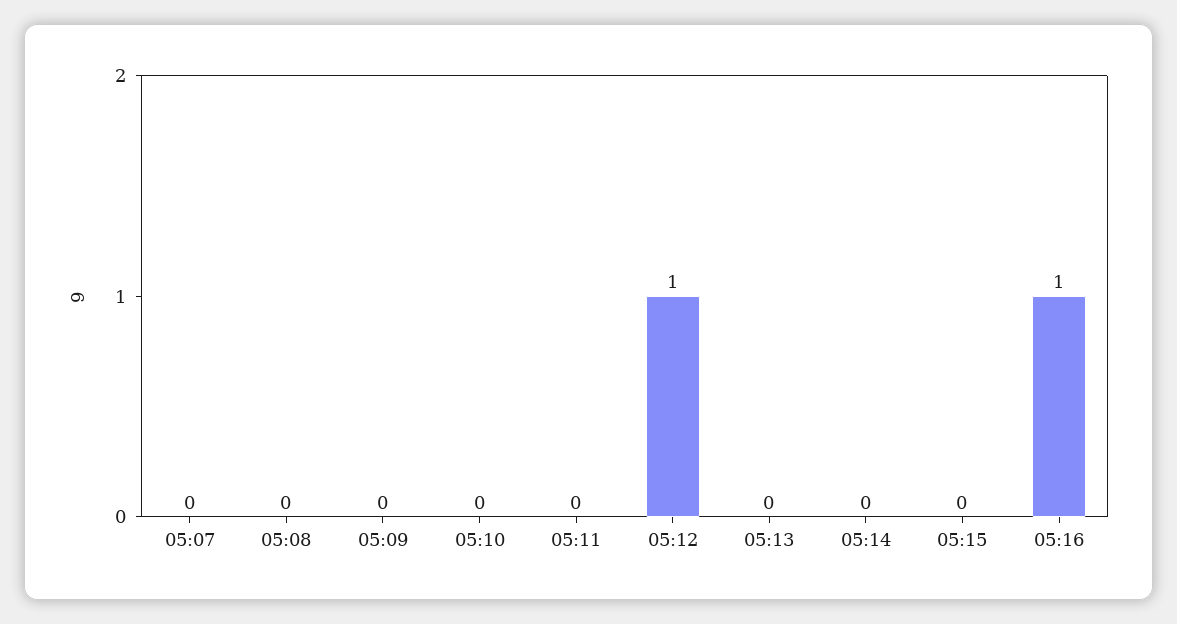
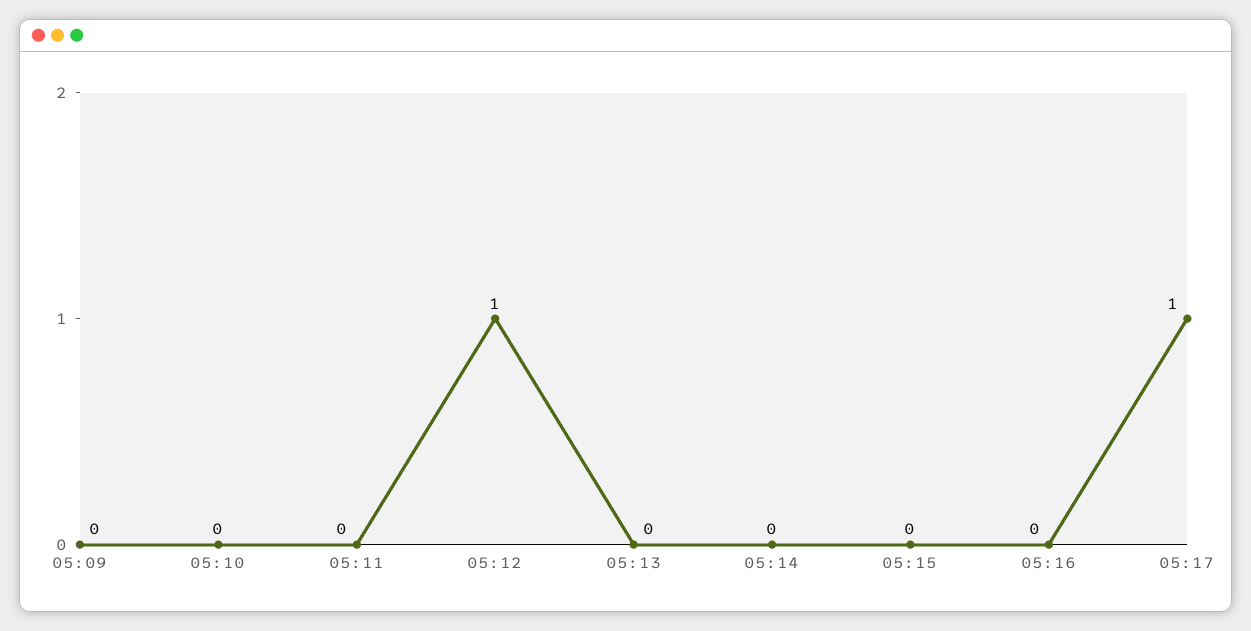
05:07: 0 -> none
05:08: 0 -> none
05:16: 1 -> 0
05:17: none -> 1

